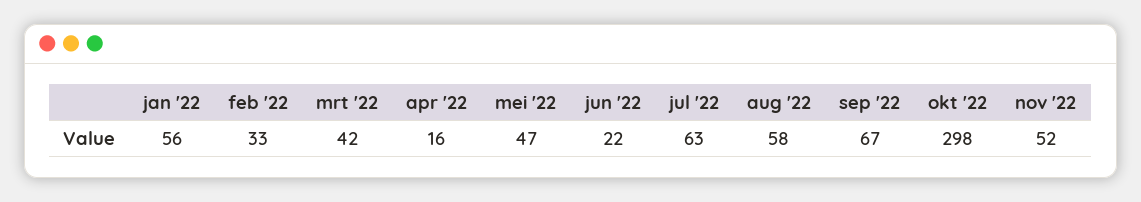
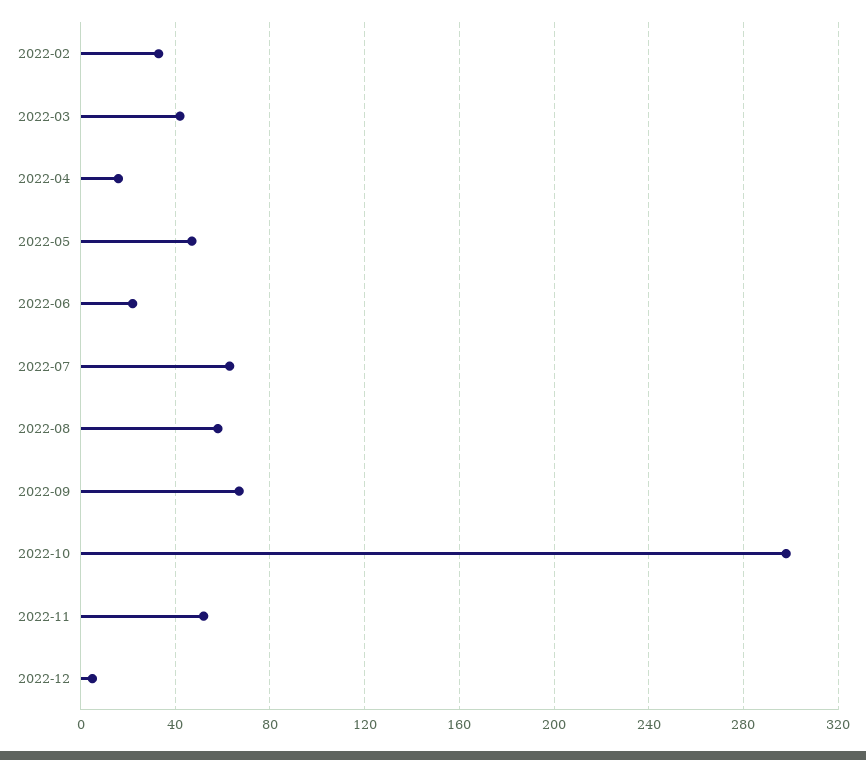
jan '22: 56 -> none
2022-12: none -> 5

